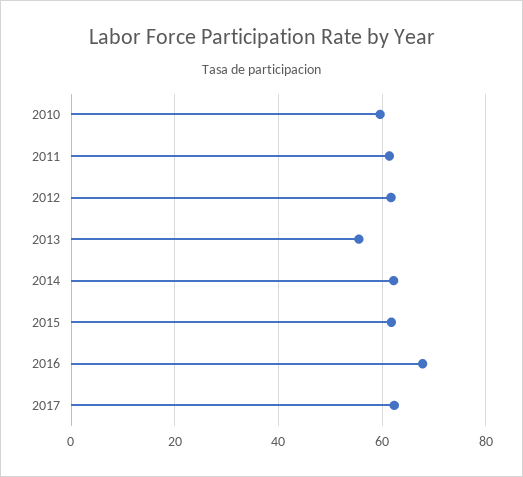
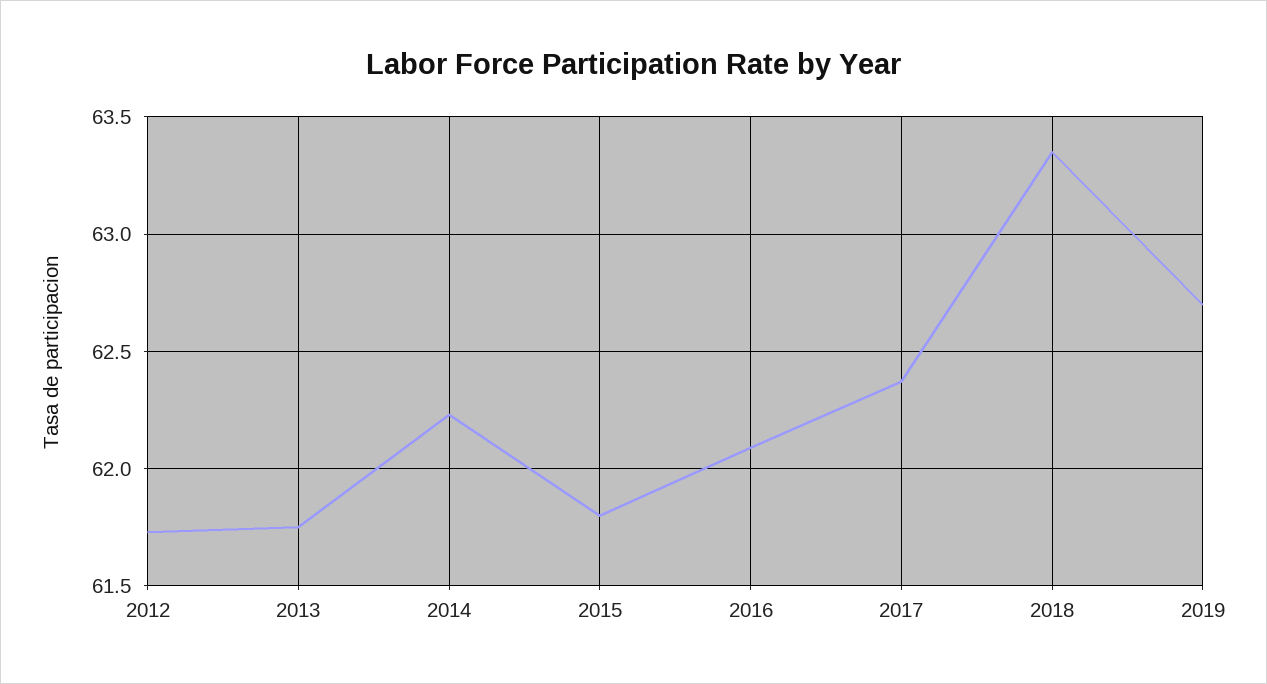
2010: 60 -> none
2011: 62 -> none
2013: 56 -> 61.75
2016: 68 -> 62.1
2018: none -> 63.35
2019: none -> 62.7

